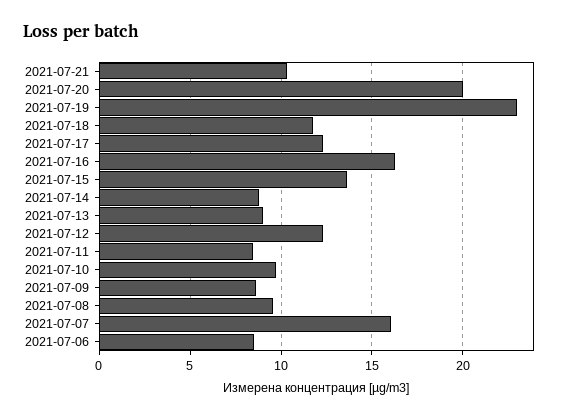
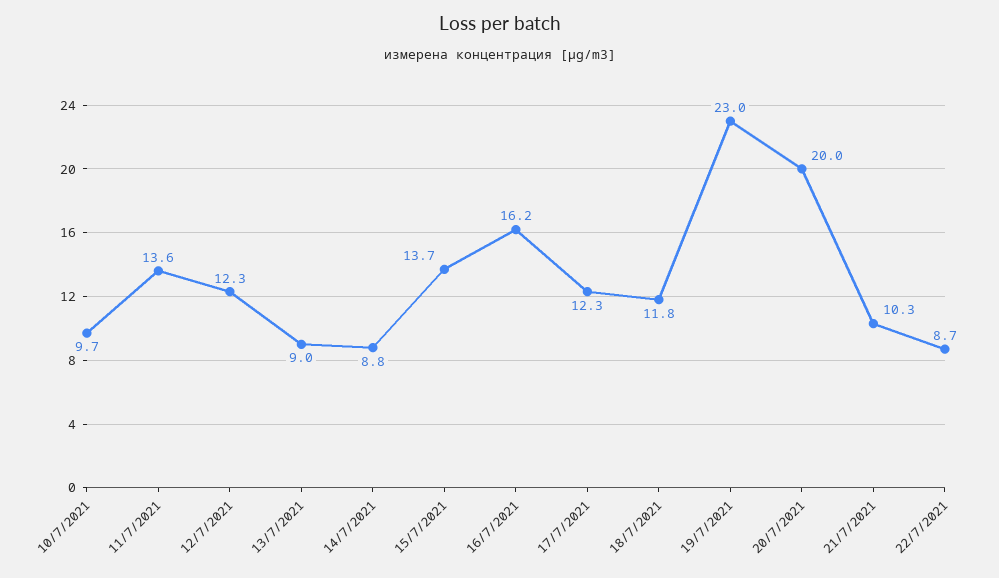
2021-07-11: 8.5 -> 13.6
2021-07-09: 8.5 -> none
2021-07-08: 9.5 -> none
2021-07-07: 16 -> none
2021-07-06: 8.5 -> none
22/7/2021: none -> 8.7

